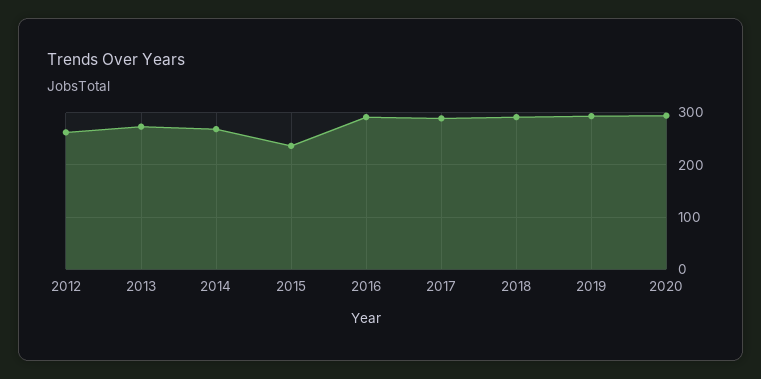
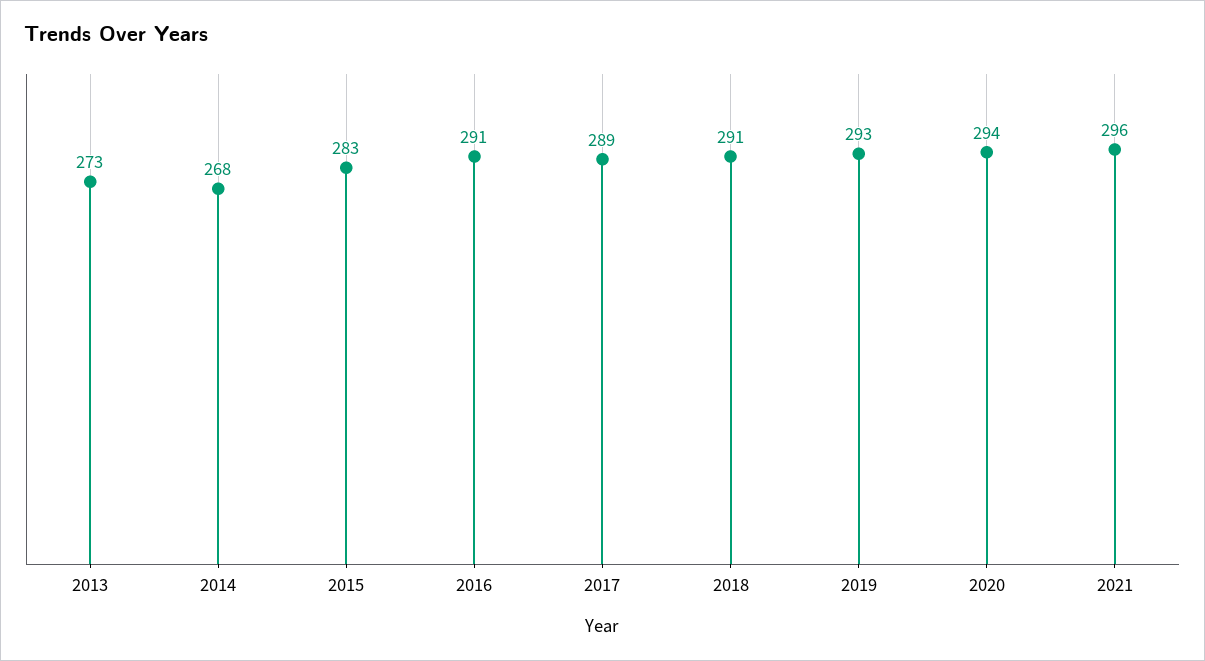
2012: 260 -> none
2015: 240 -> 283
2021: none -> 296

